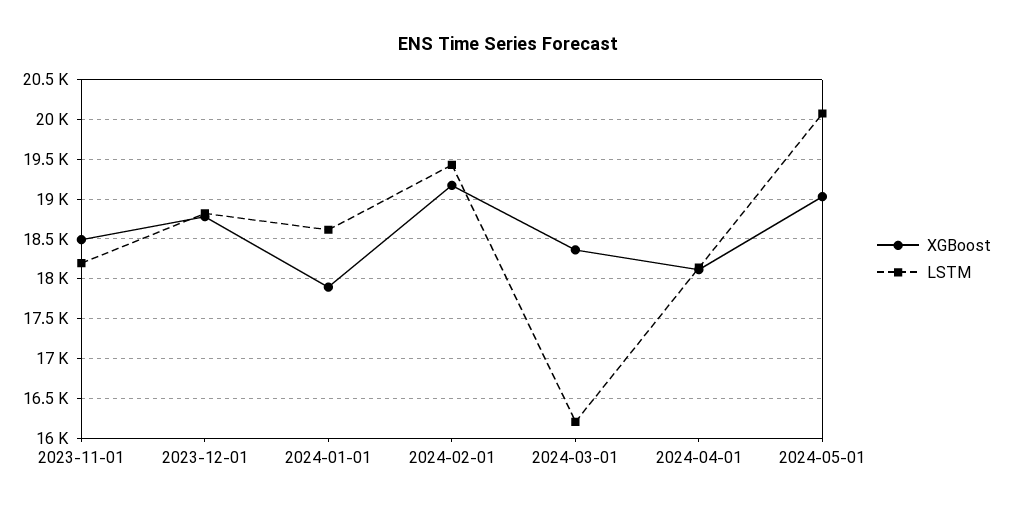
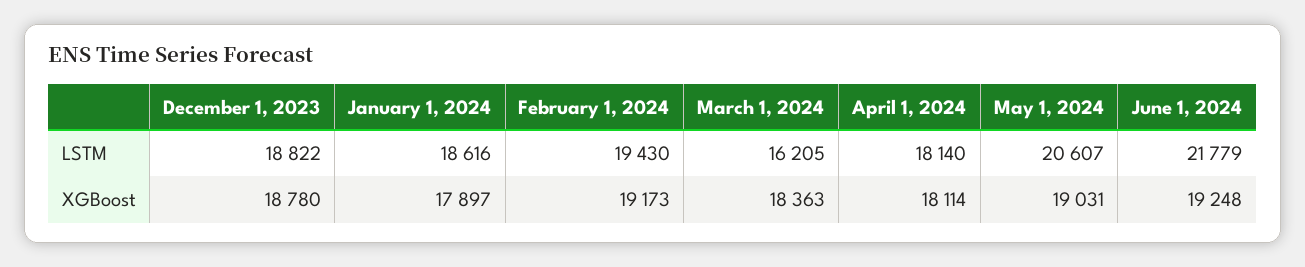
XGBoost, 2023-11-01: 18500 -> none
LSTM, 2023-11-01: 18200 -> none
LSTM, 2024-05-01: 20100 -> 20607
LSTM, June 1, 2024: none -> 21779
XGBoost, June 1, 2024: none -> 19248

